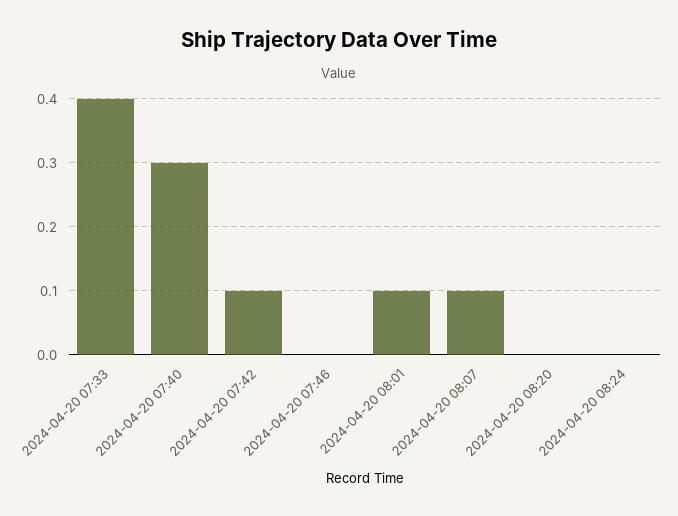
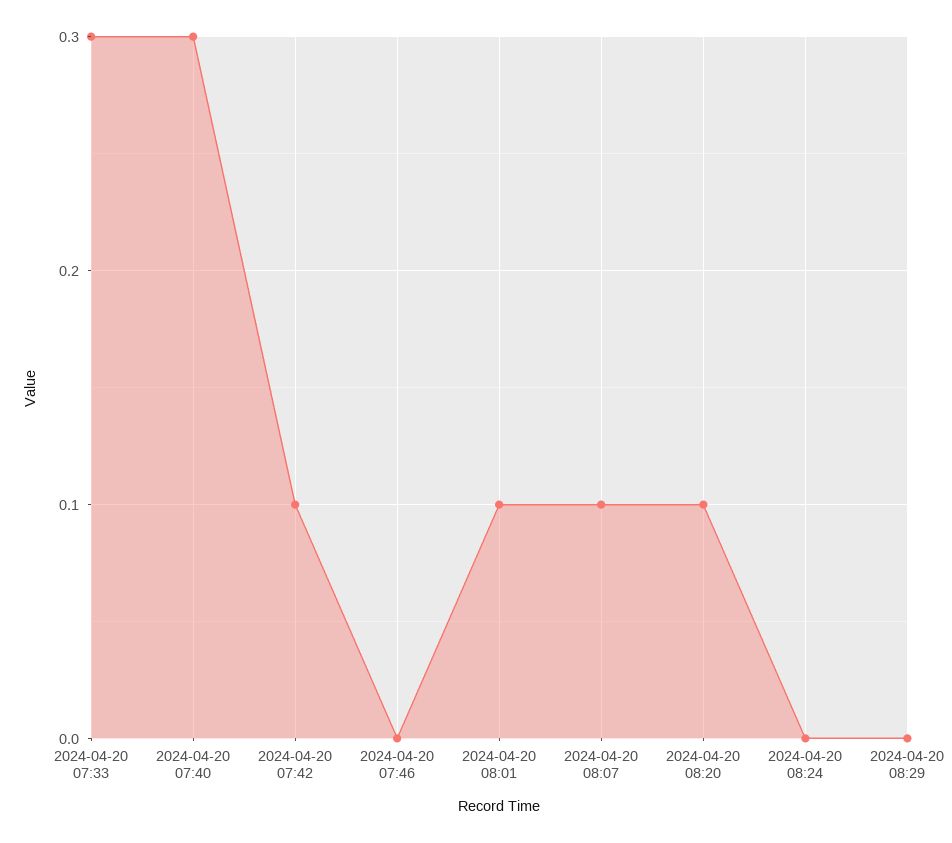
2024-04-20 07:33: 0.4 -> 0.3
2024-04-20 08:20: 0 -> 0.1
2024-04-20 08:29: none -> 0

